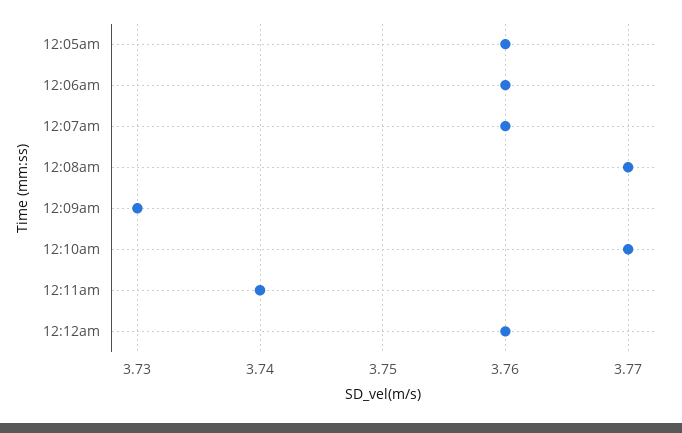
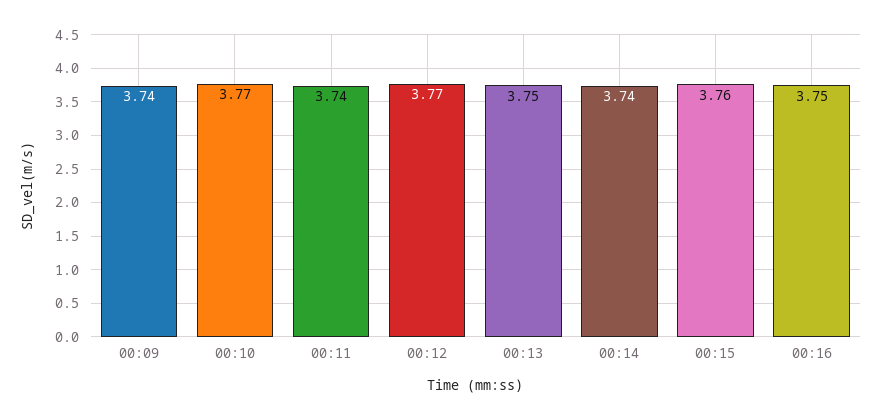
12:05am: 3.76 -> none
12:06am: 3.76 -> none
12:07am: 3.76 -> none
12:08am: 3.77 -> none
12:09am: 3.73 -> 3.74
12:12am: 3.76 -> 3.77
00:13: none -> 3.75
00:14: none -> 3.74
00:15: none -> 3.76
00:16: none -> 3.75

